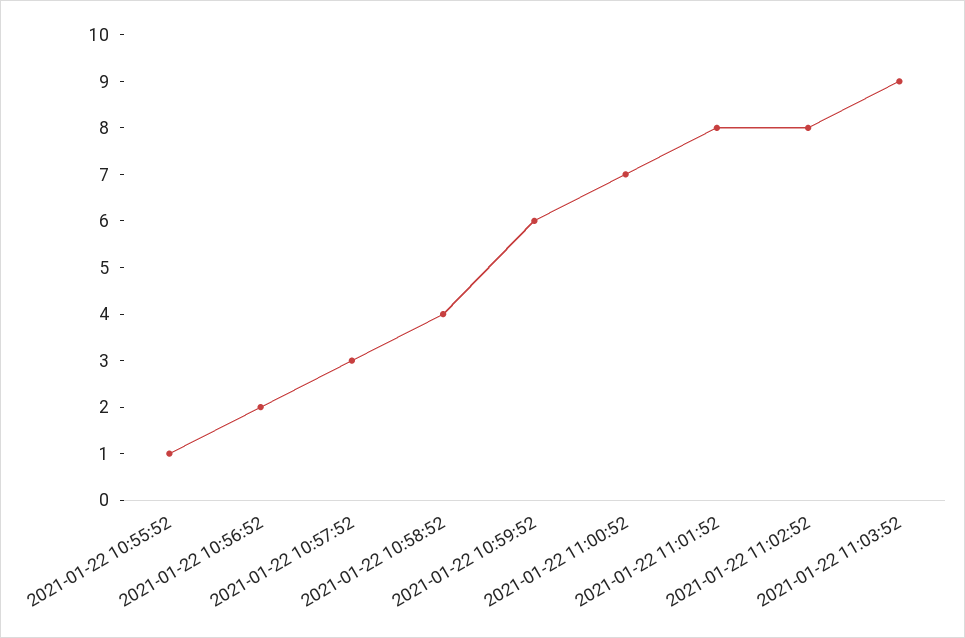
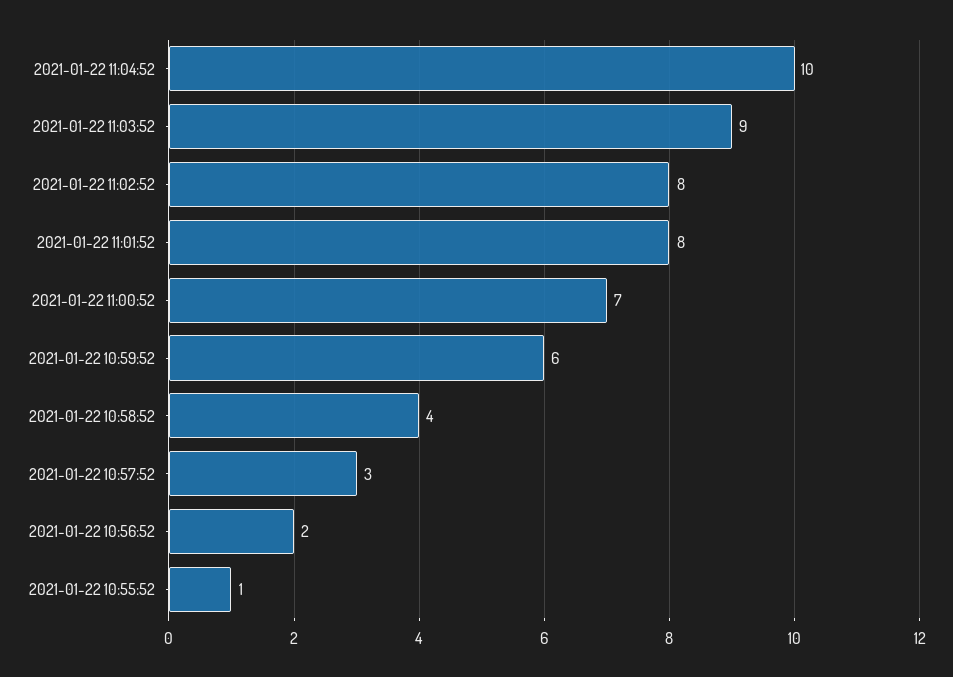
2021-01-22 11:04:52: none -> 10

